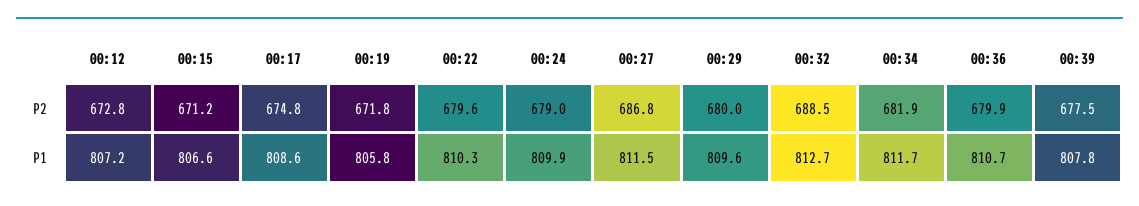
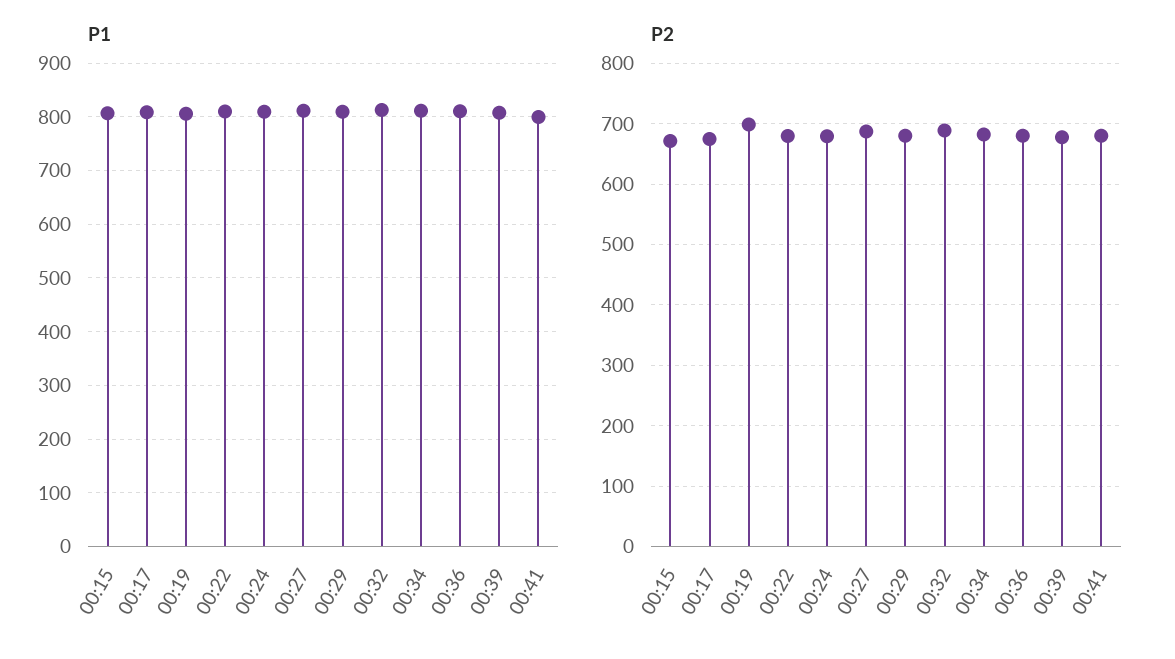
P2, 00:12: 672.8 -> none
P2, 00:19: 671.8 -> 700
P1, 00:12: 807.2 -> none
P1, 00:41: none -> 800
P2, 00:41: none -> 680

